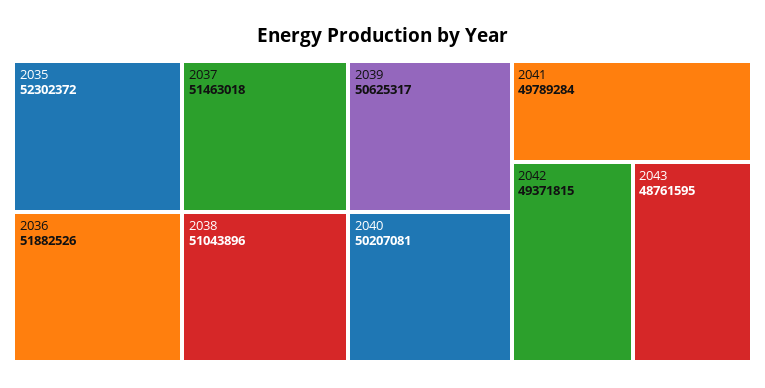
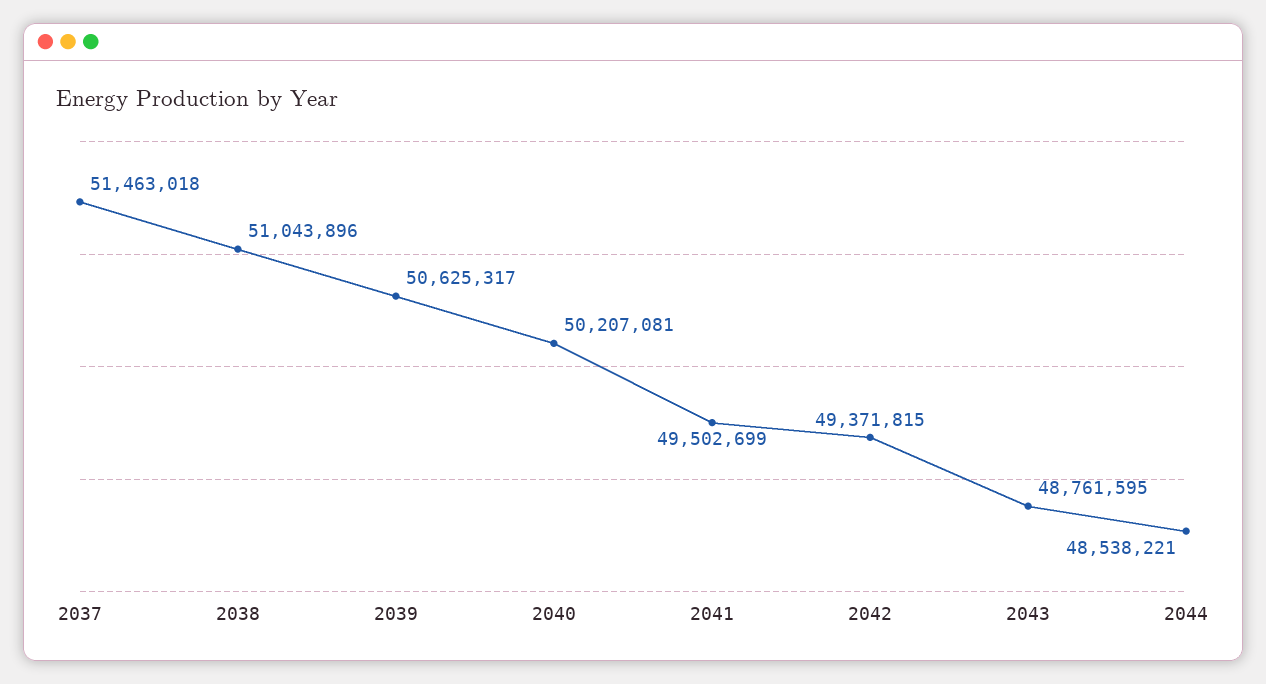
2035: 52302372 -> none
2036: 51882526 -> none
2041: 49789284 -> 49502699
2044: none -> 48538221

